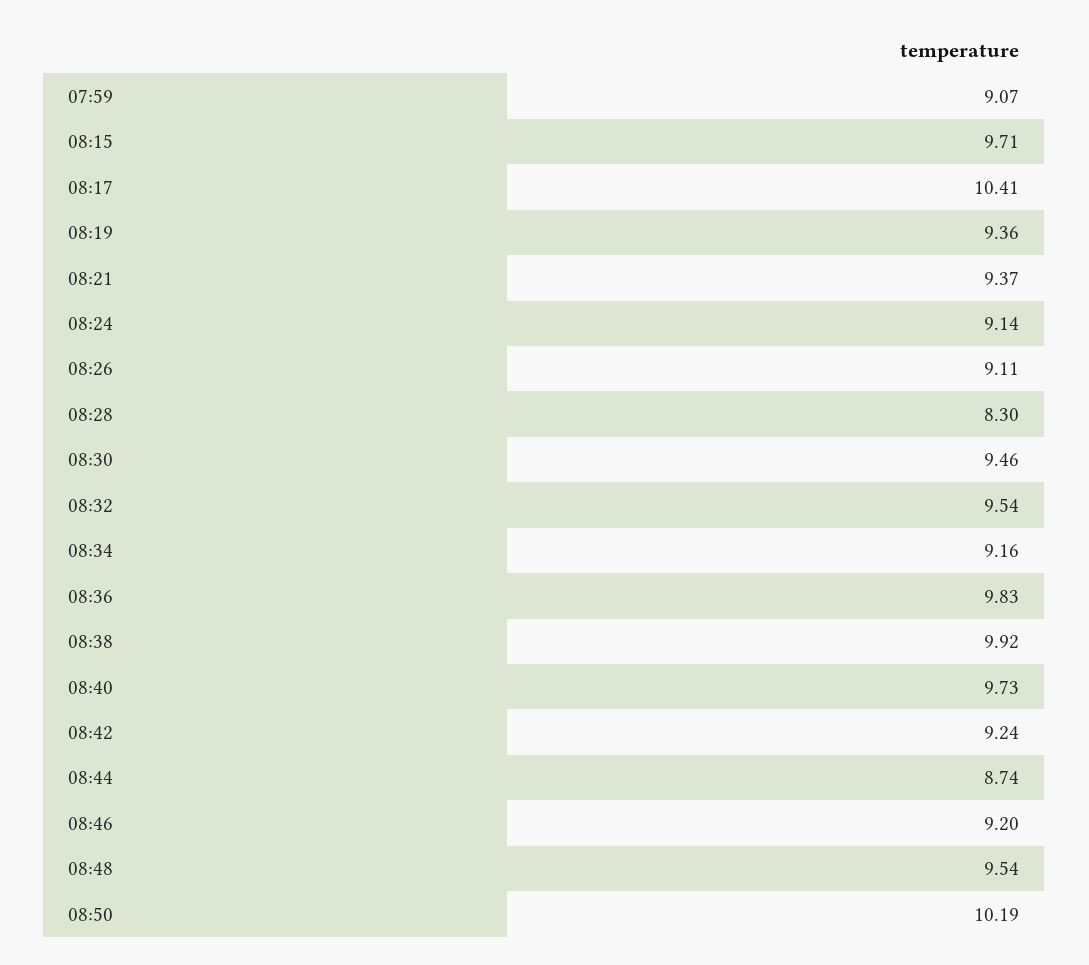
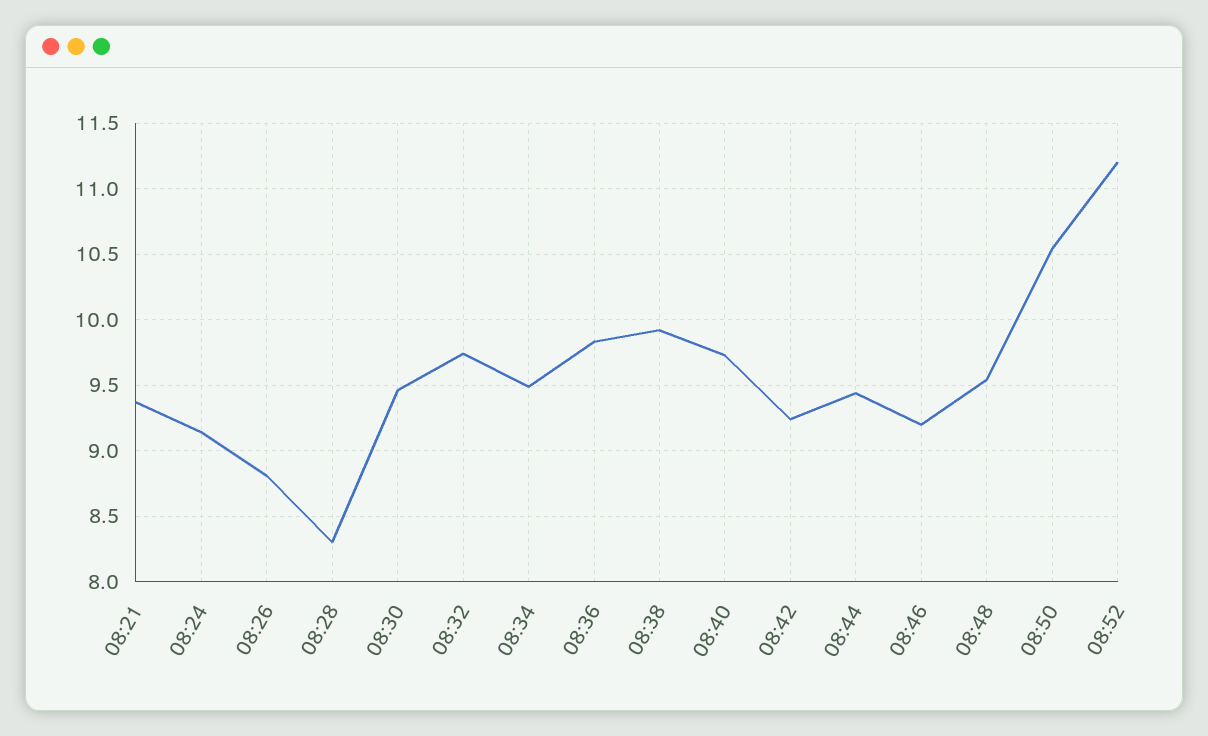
07:59: 9.07 -> none
08:15: 9.71 -> none
08:17: 10.41 -> none
08:19: 9.36 -> none
08:26: 9.11 -> 8.8
08:32: 9.54 -> 9.75
08:34: 9.16 -> 9.5
08:44: 8.74 -> 9.45
08:50: 10.19 -> 10.55
08:52: none -> 11.2

